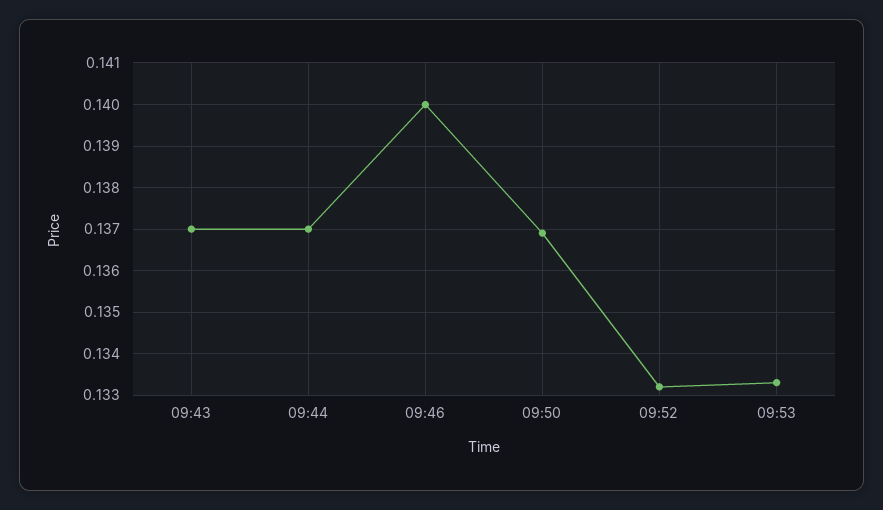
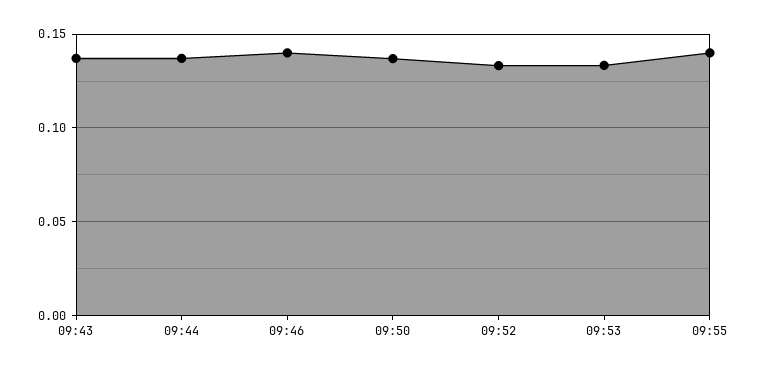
09:55: none -> 0.14

